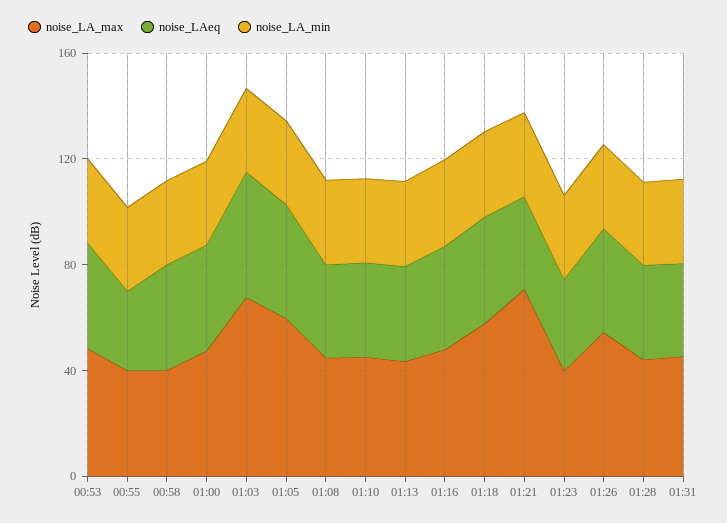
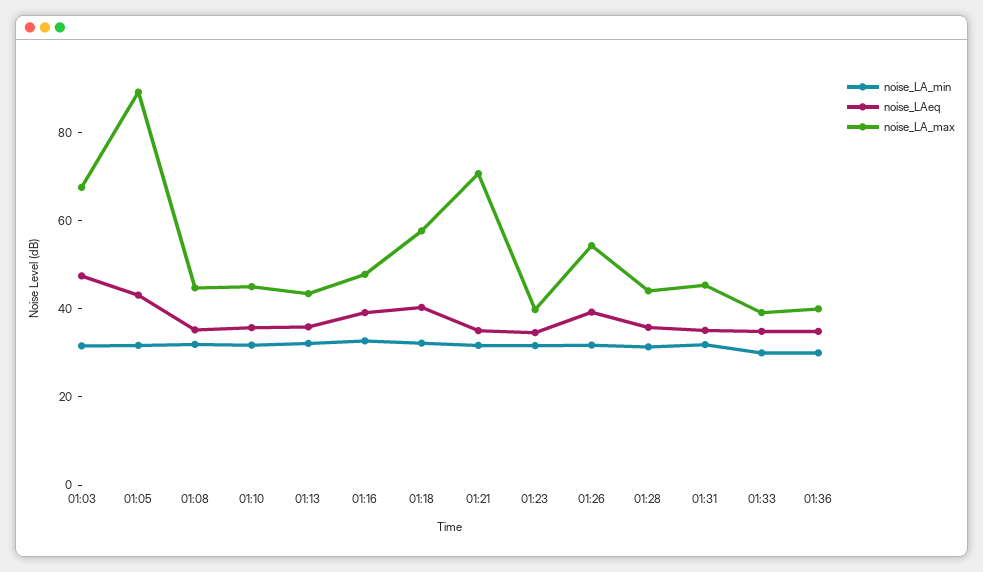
noise_LA_max, 00:53: 50 -> none
noise_LAeq, 00:53: 40 -> none
noise_LA_min, 00:53: 30 -> none
noise_LA_max, 00:55: 40 -> none
noise_LAeq, 00:55: 30 -> none
noise_LA_min, 00:55: 30 -> none
noise_LA_max, 00:58: 40 -> none
noise_LAeq, 00:58: 40 -> none
noise_LA_min, 00:58: 30 -> none
noise_LA_max, 01:00: 50 -> none
noise_LAeq, 01:00: 40 -> none
noise_LA_min, 01:00: 30 -> none
noise_LA_max, 01:05: 60 -> 90
noise_LA_min, 01:33: none -> 30
noise_LAeq, 01:33: none -> 35
noise_LA_max, 01:33: none -> 40
noise_LA_min, 01:36: none -> 30
noise_LAeq, 01:36: none -> 35
noise_LA_max, 01:36: none -> 40

